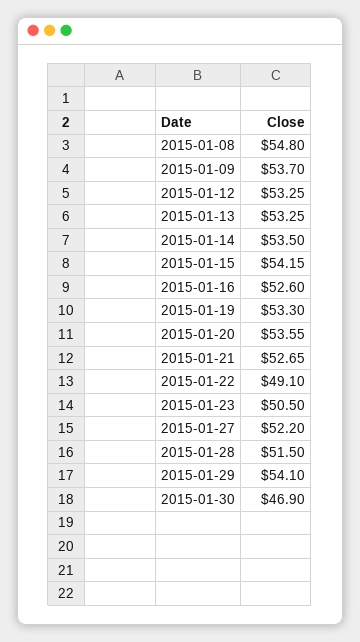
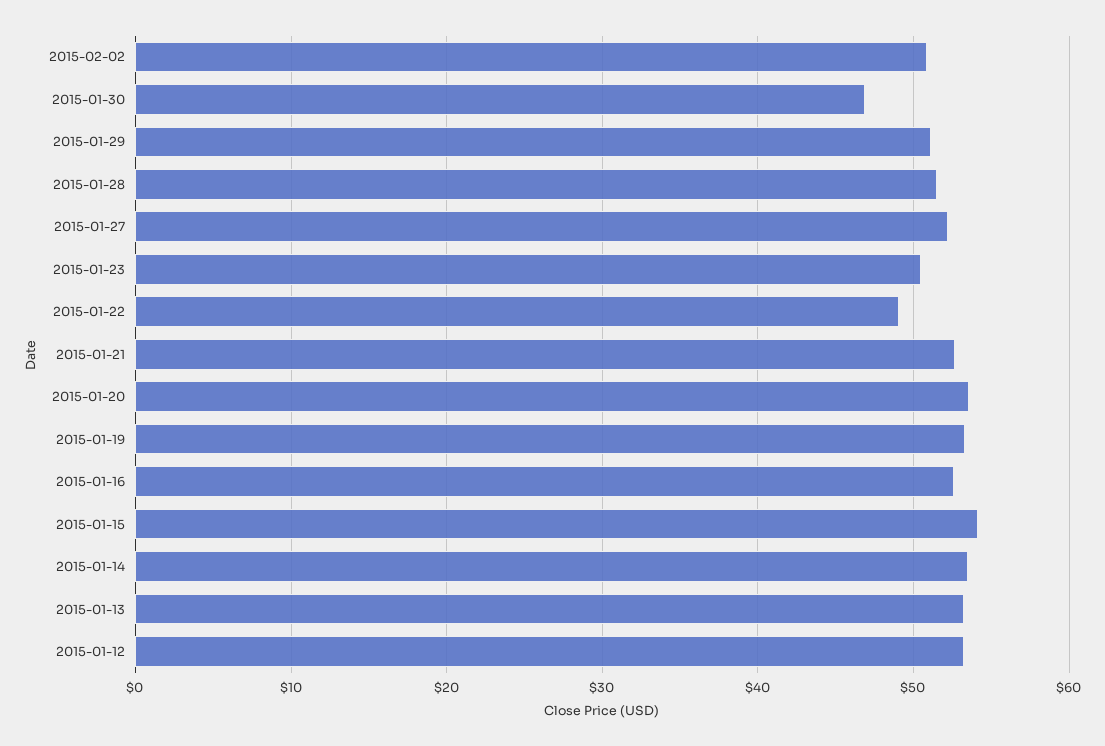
2015-01-08: 54.8 -> none
2015-01-09: 53.7 -> none
2015-01-29: 54.1 -> 51
2015-02-02: none -> 51

